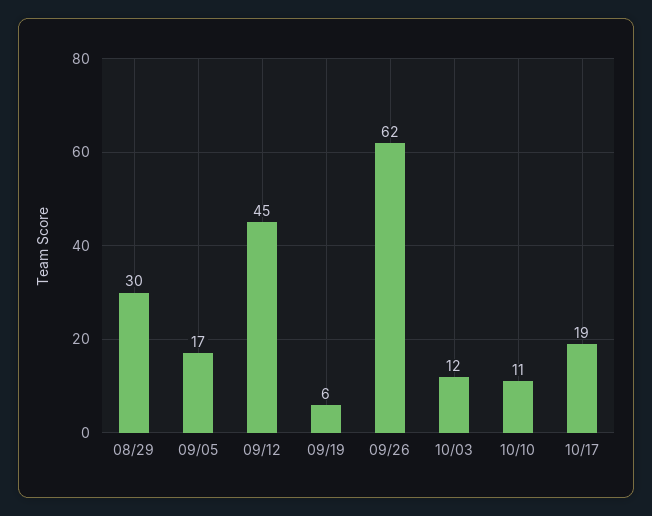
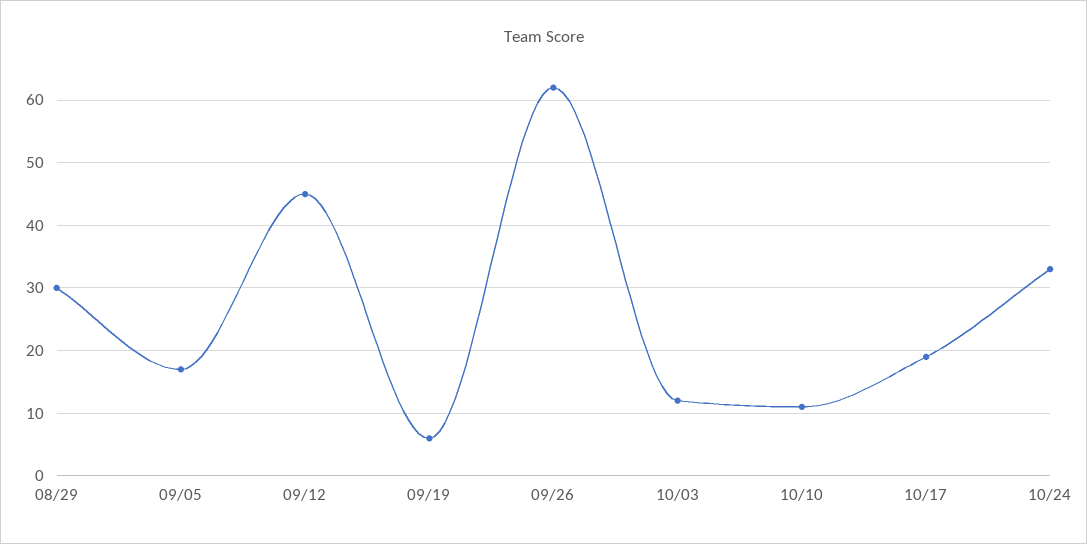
10/24: none -> 33

